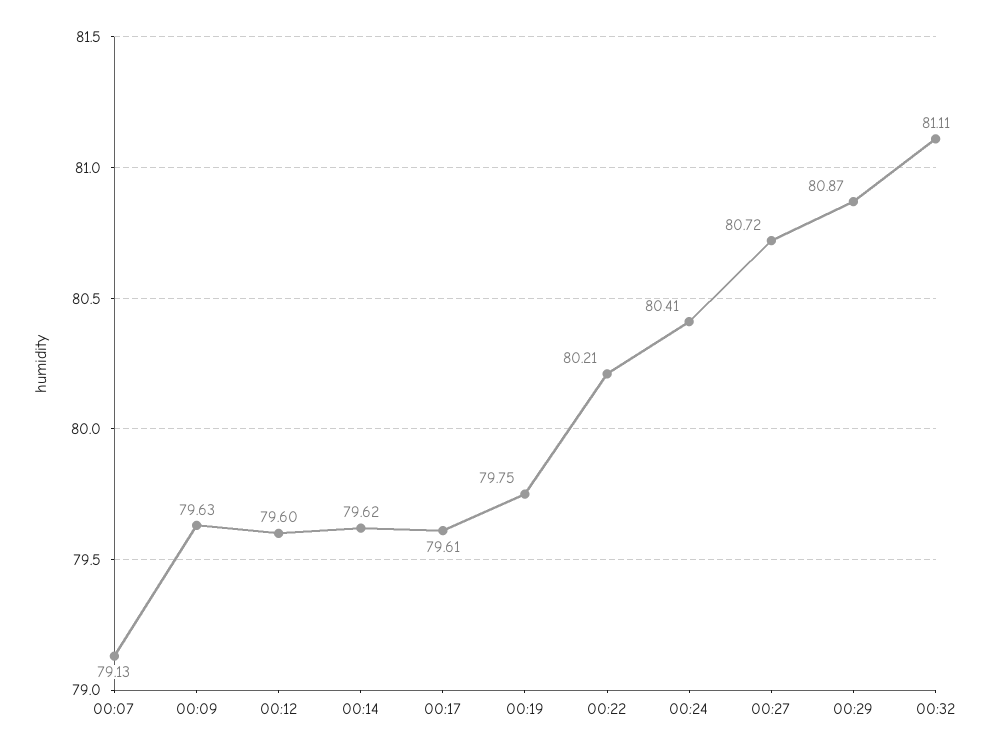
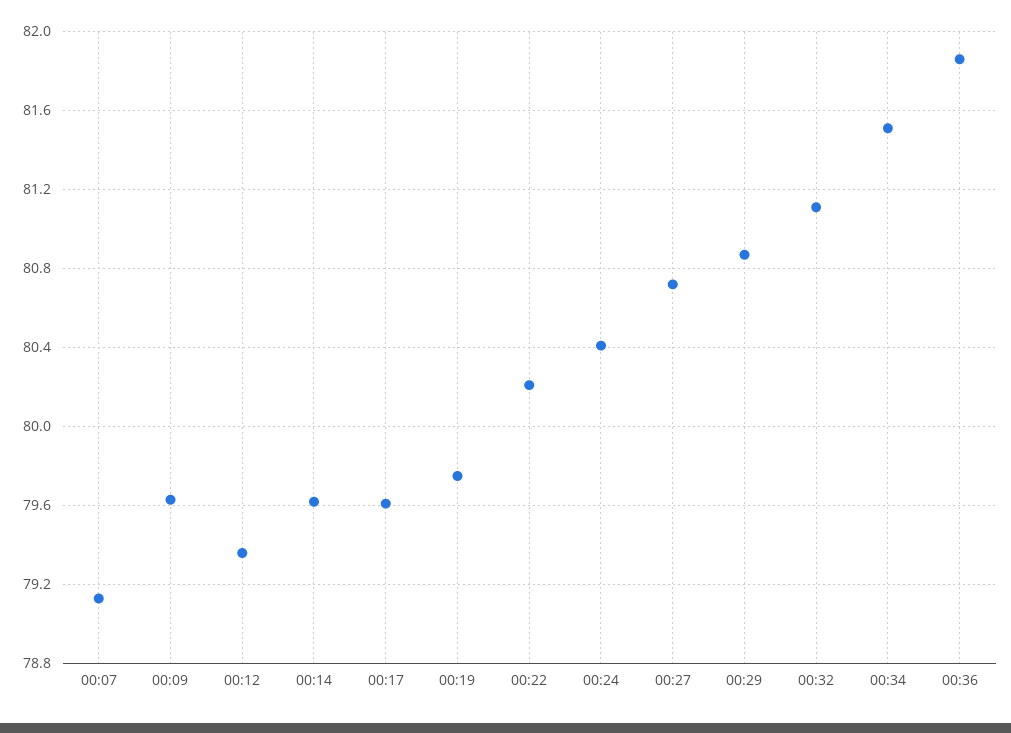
00:12: 79.6 -> 79.35
00:34: none -> 81.5
00:36: none -> 81.85

